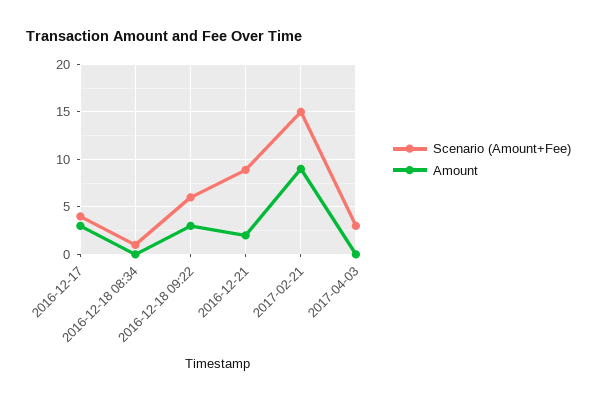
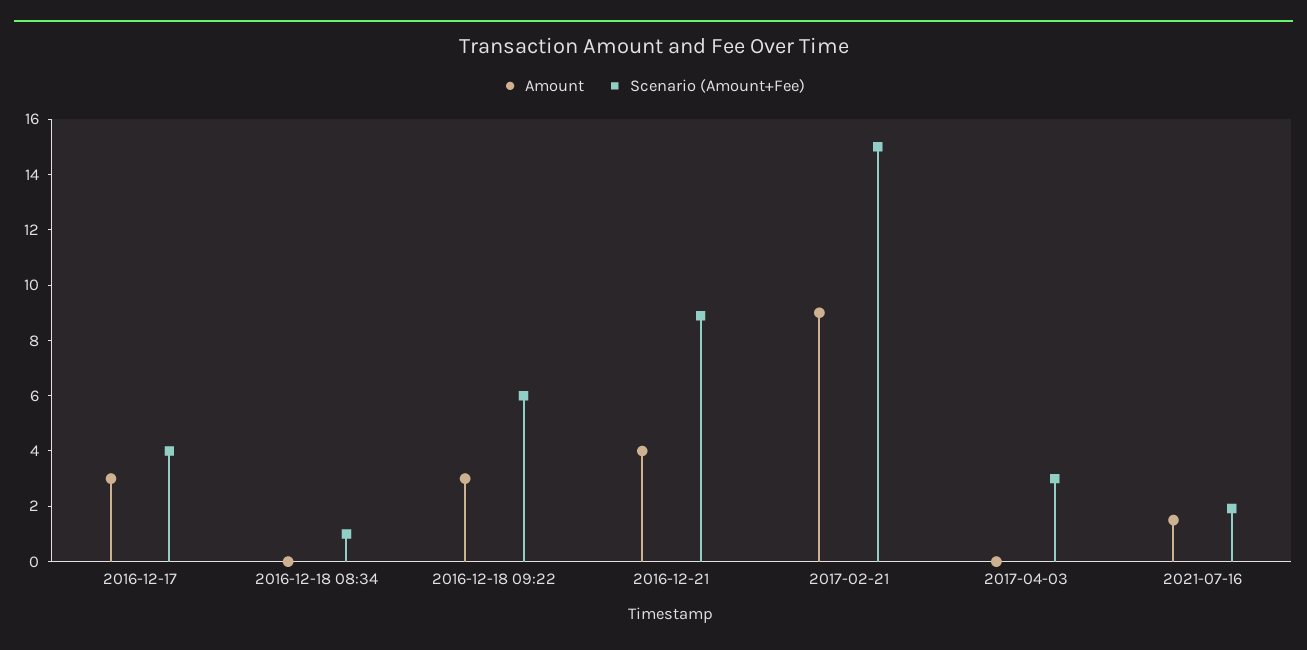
Amount, 2016-12-21: 2 -> 4
Amount, 2021-07-16: none -> 1.5
Scenario (Amount+Fee), 2021-07-16: none -> 2

